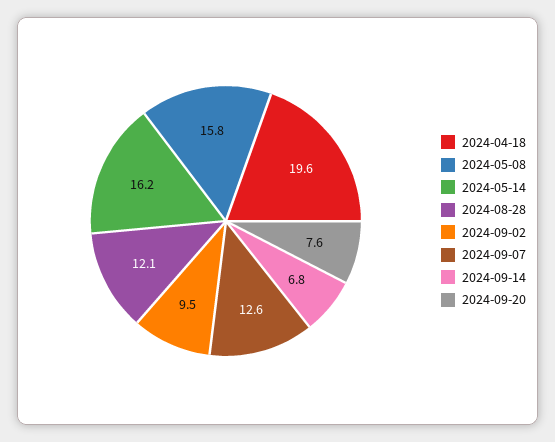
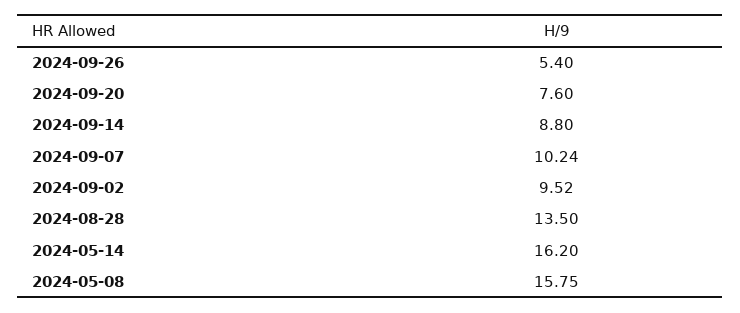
2024-04-18: 19.6 -> none
2024-08-28: 12.1 -> 13.5
2024-09-07: 12.6 -> 10.24
2024-09-14: 6.8 -> 8.8
2024-09-26: none -> 5.4

